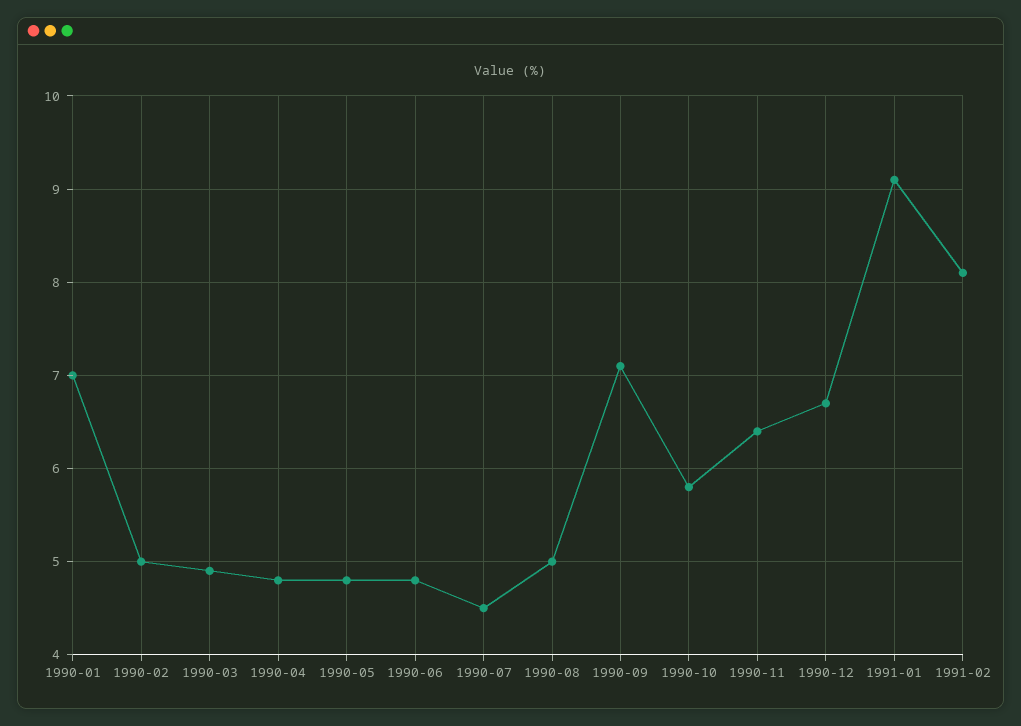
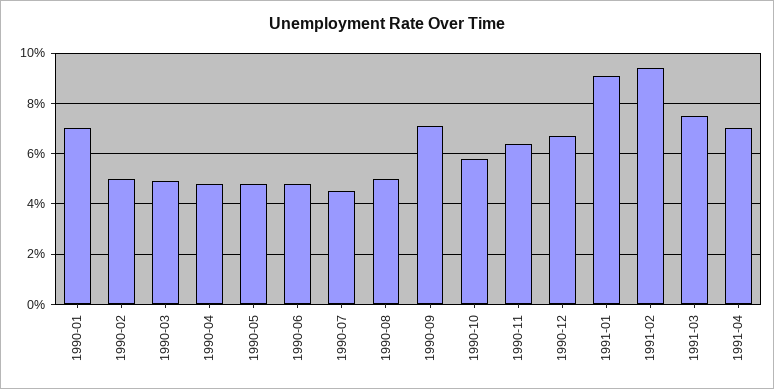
1991-02: 8.1 -> 9.5
1991-03: none -> 7.5
1991-04: none -> 7

